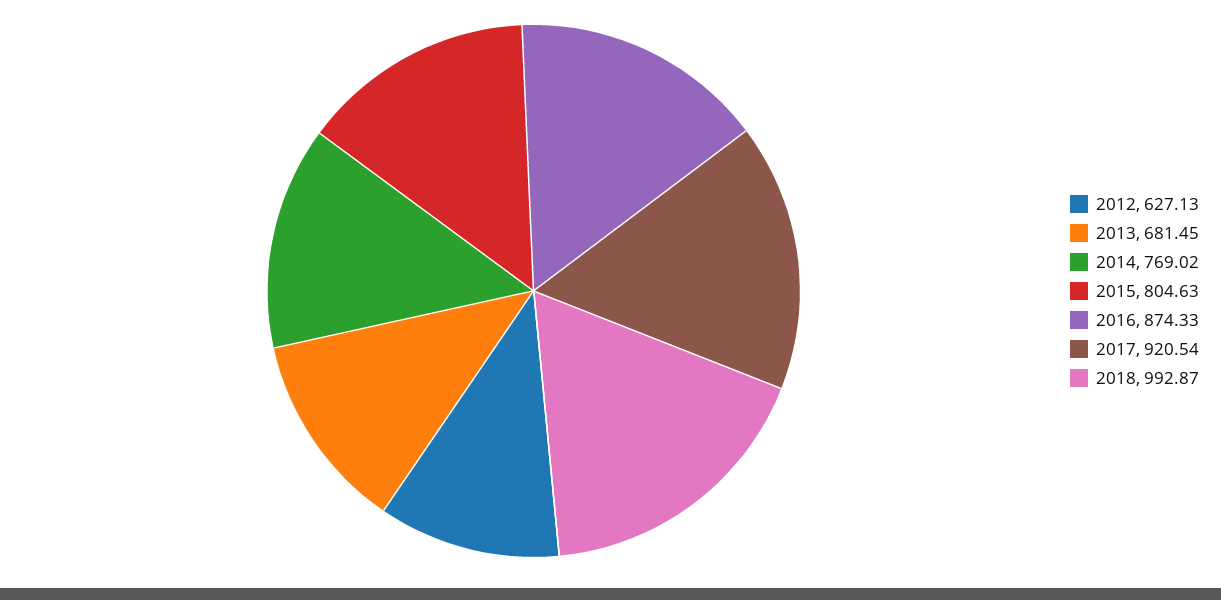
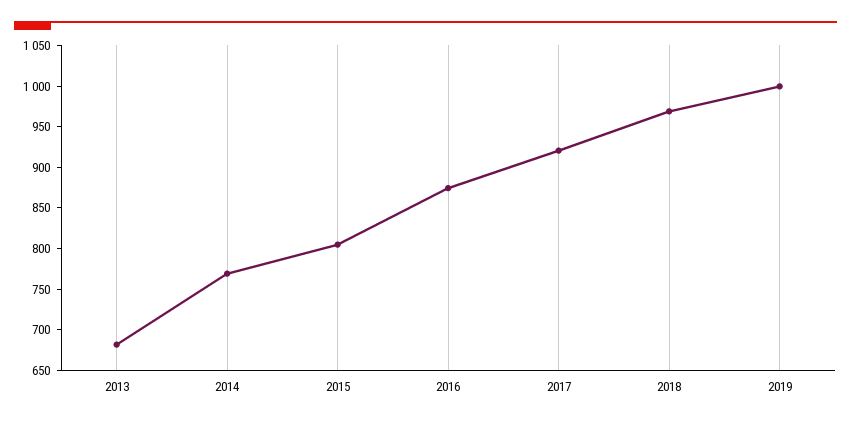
2012: 627.13 -> none
2018: 992.87 -> 970
2019: none -> 1000

